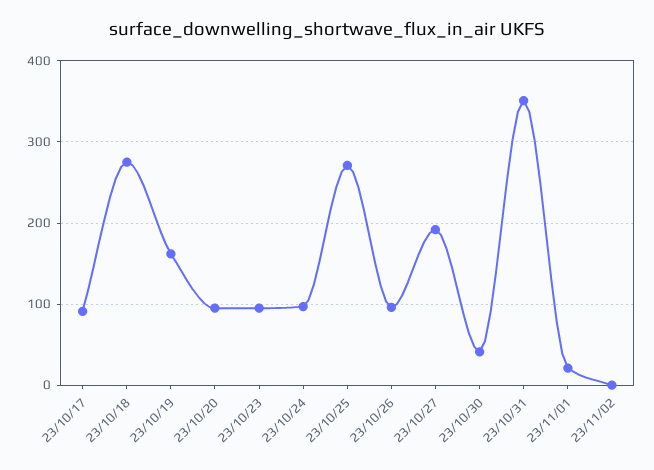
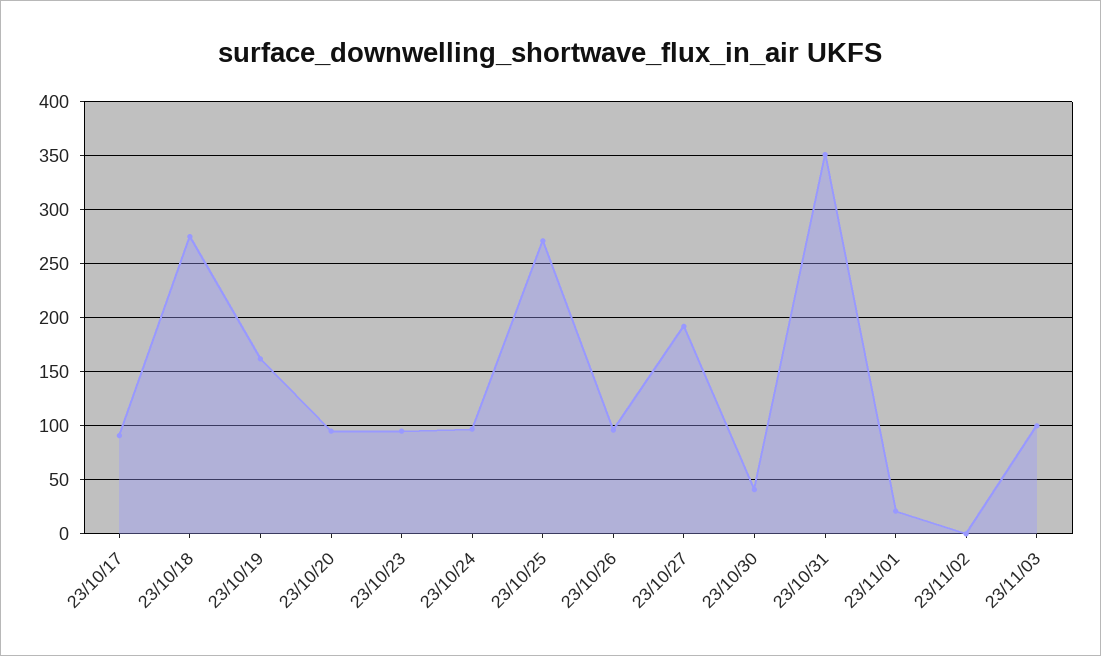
23/11/03: none -> 100

